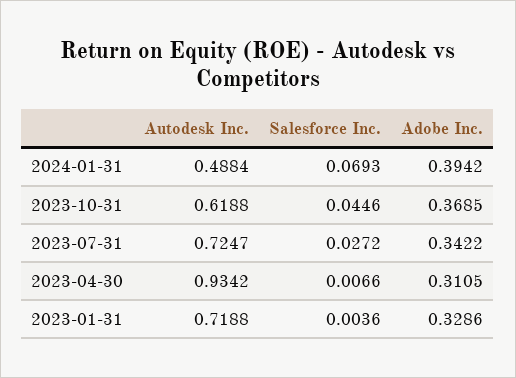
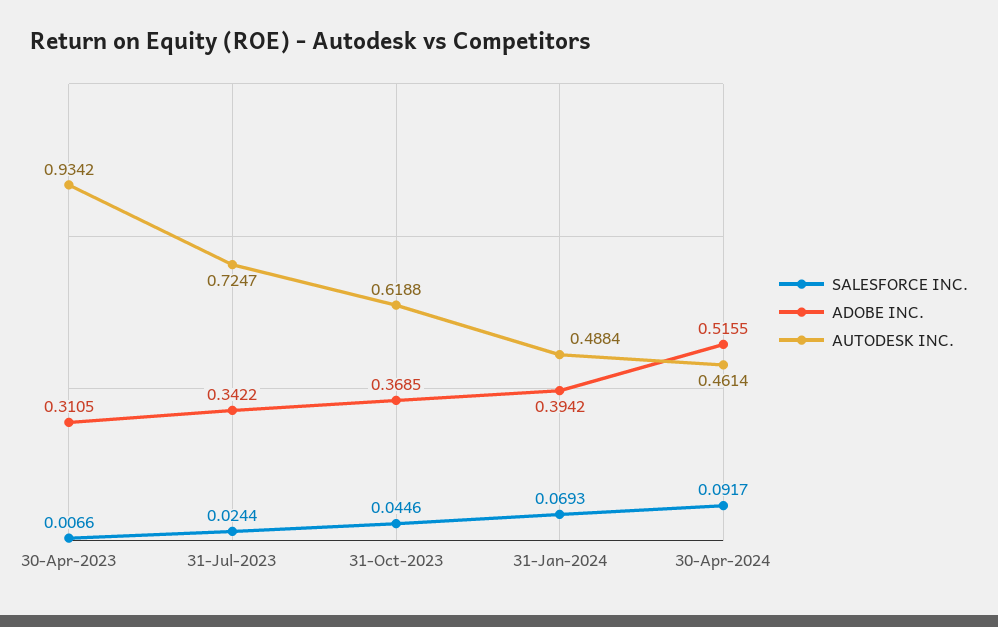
Salesforce Inc., 2023-07-31: 0.0272 -> 0.0244
Autodesk Inc., 2023-01-31: 0.7188 -> none
Salesforce Inc., 2023-01-31: 0.0036 -> none
Adobe Inc., 2023-01-31: 0.3286 -> none
Salesforce Inc., 30-Apr-2024: none -> 0.0917
Adobe Inc., 30-Apr-2024: none -> 0.5155
Autodesk Inc., 30-Apr-2024: none -> 0.4614

